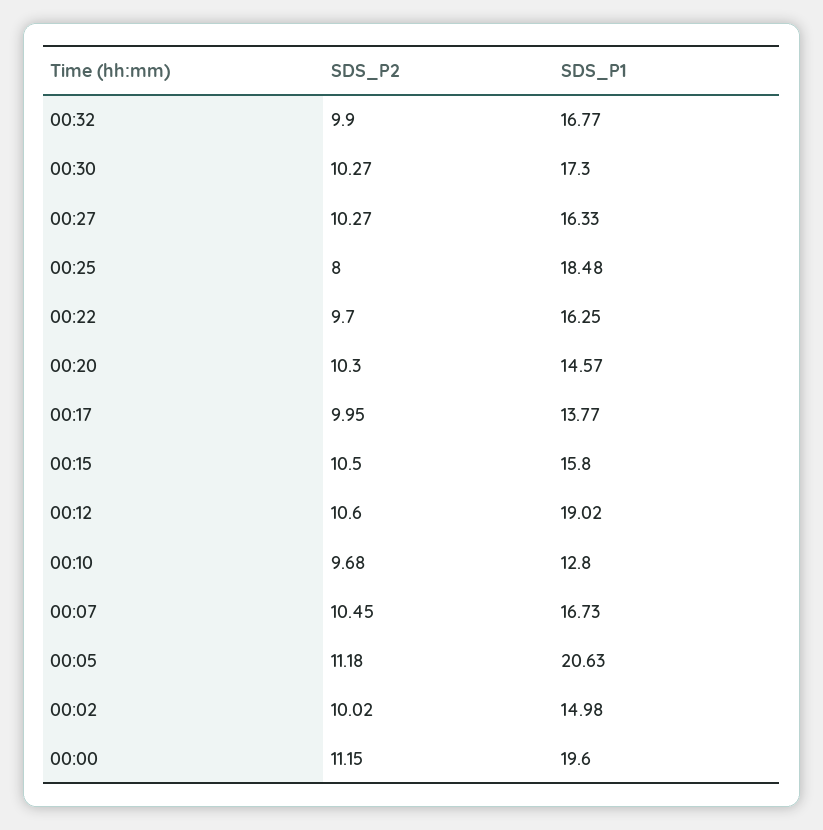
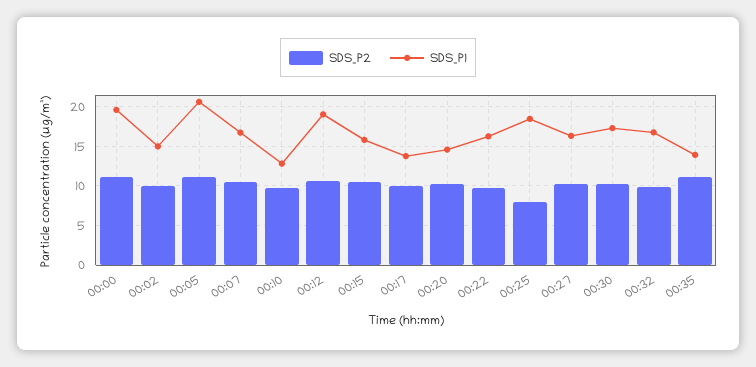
SDS_P2, 00:35: none -> 11
SDS_P1, 00:35: none -> 14

